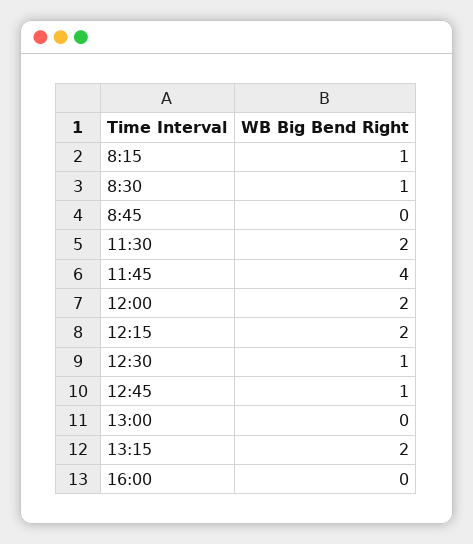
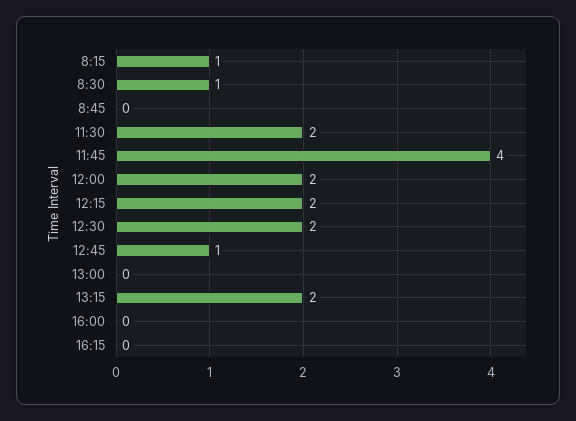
12:30: 1 -> 2
16:15: none -> 0

